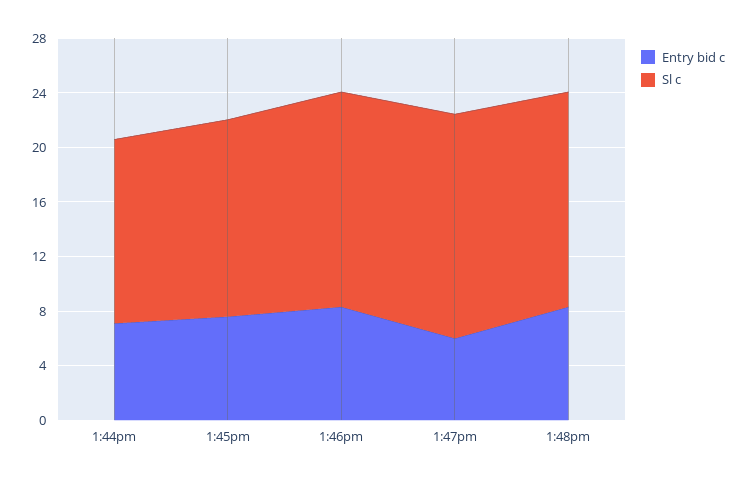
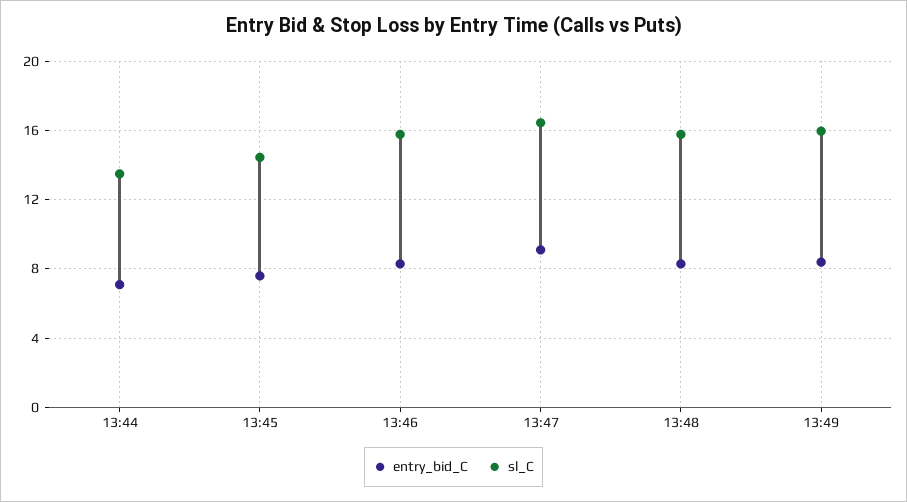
Entry bid c, 1:47pm: 6 -> 9
Entry bid c, 13:49: none -> 8.5
Sl c, 13:49: none -> 16

